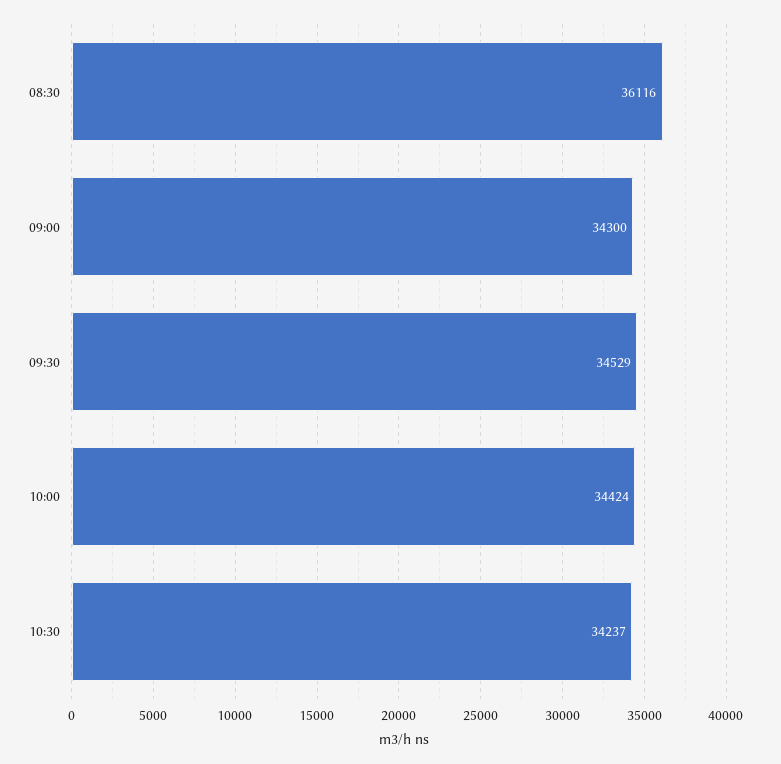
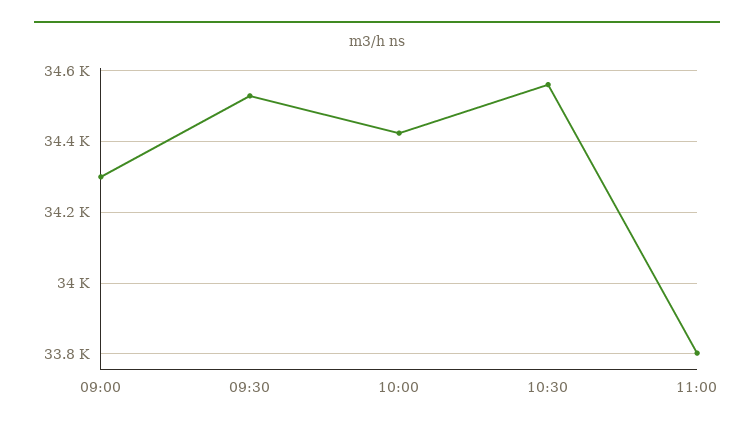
08:30: 36116 -> none
10:30: 34237 -> 34560
11:00: none -> 33800

